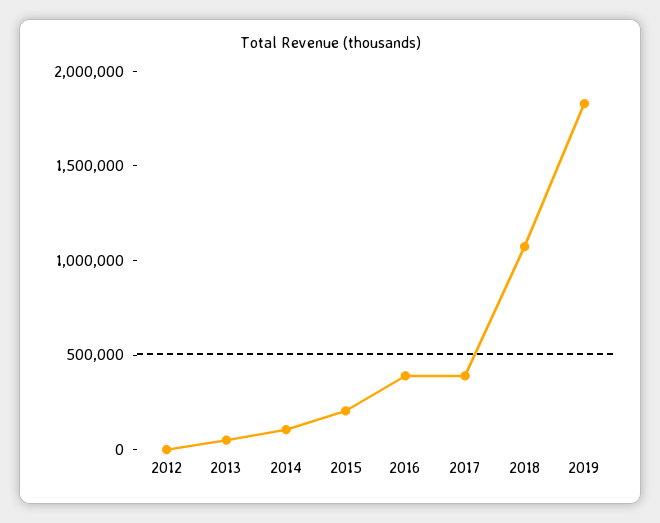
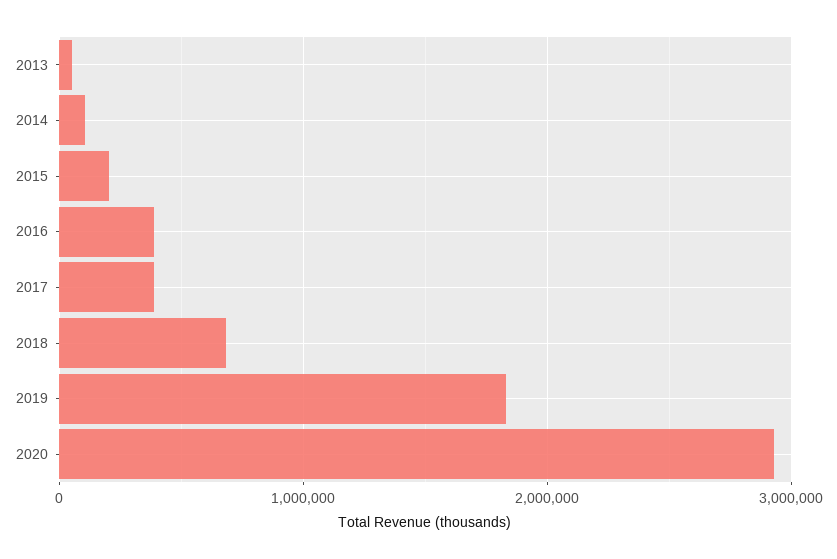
2012: 0 -> none
2018: 1100000 -> 700000
2020: none -> 2900000

